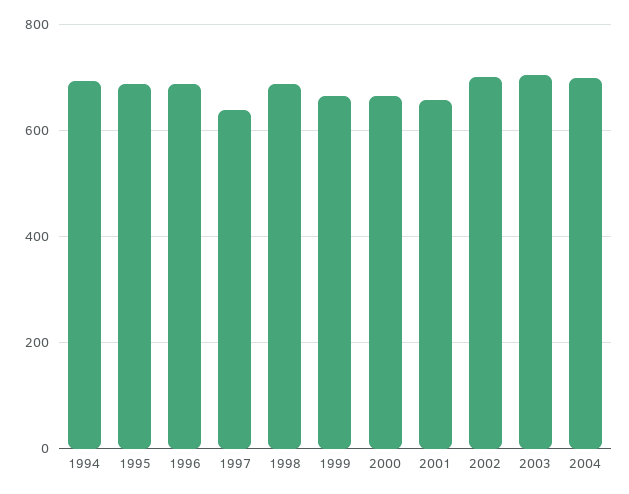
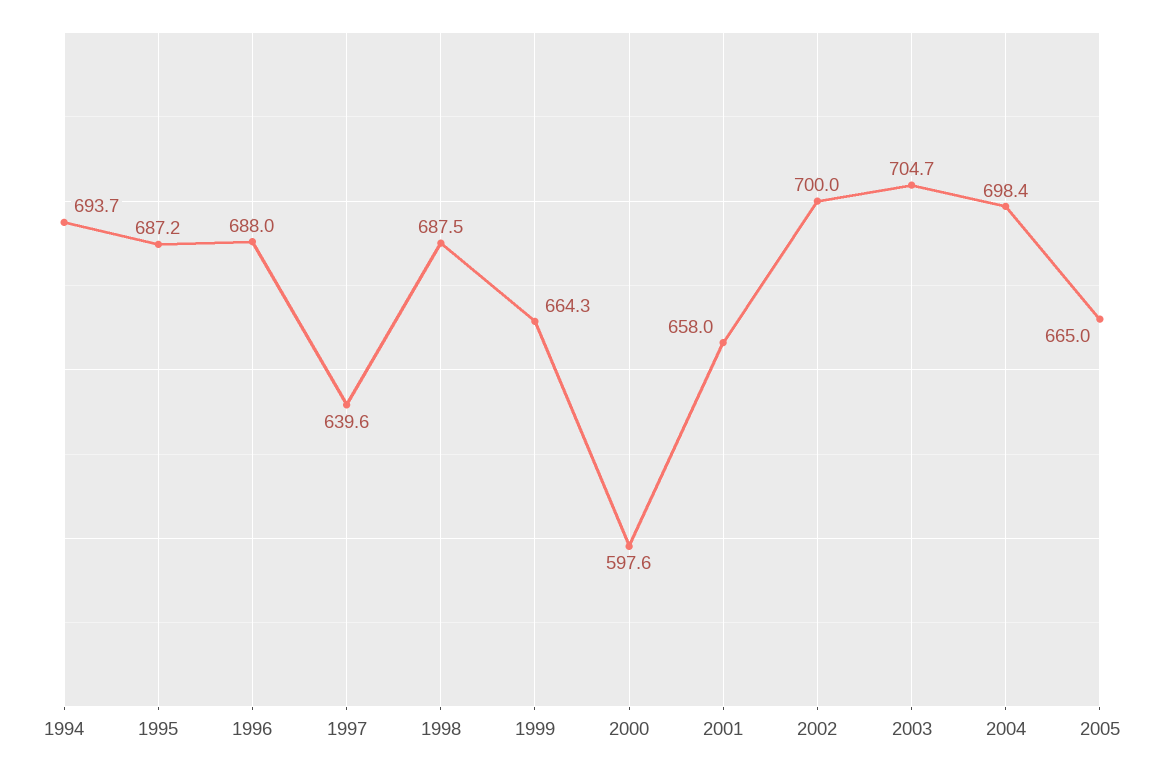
2000: 660 -> 597.6
2005: none -> 665

